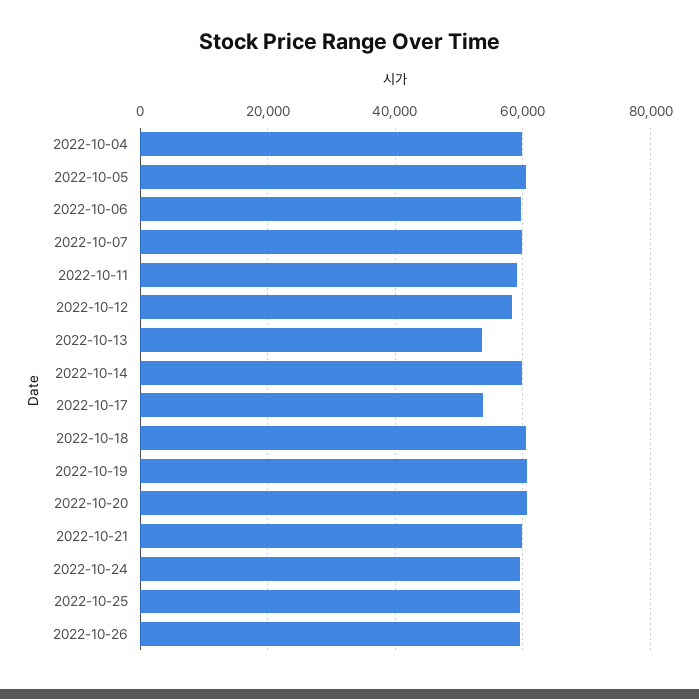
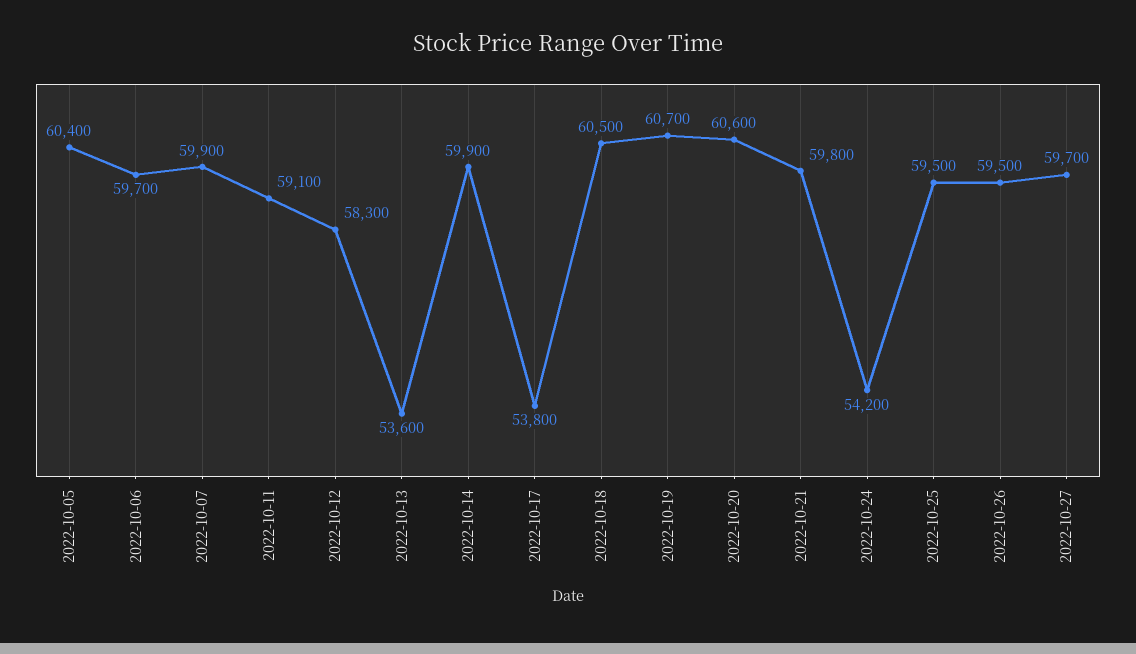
2022-10-04: 60000 -> none
2022-10-24: 60000 -> 54200
2022-10-27: none -> 59700

